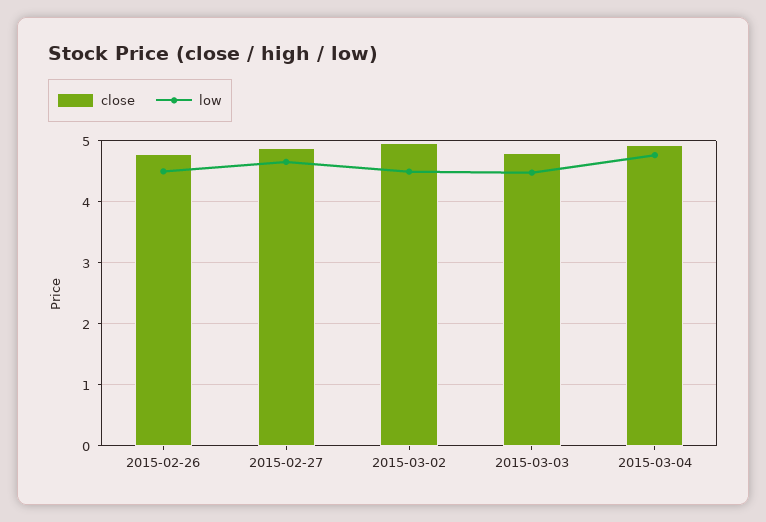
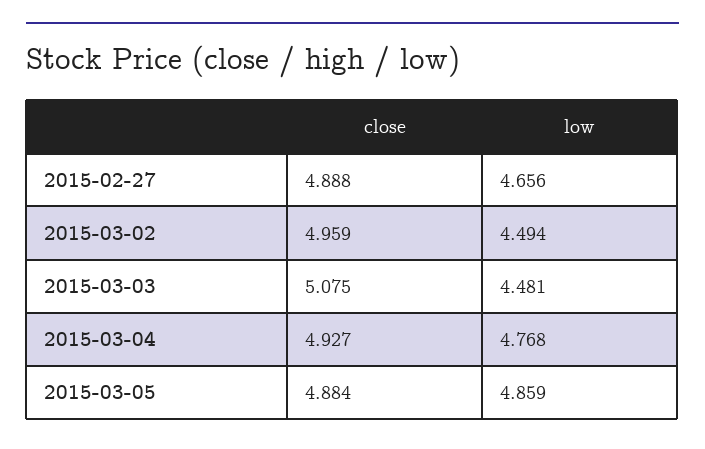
close, 2015-02-26: 4.8 -> none
low, 2015-02-26: 4.5 -> none
close, 2015-03-03: 4.8 -> 5.075
close, 2015-03-05: none -> 4.884
low, 2015-03-05: none -> 4.859

